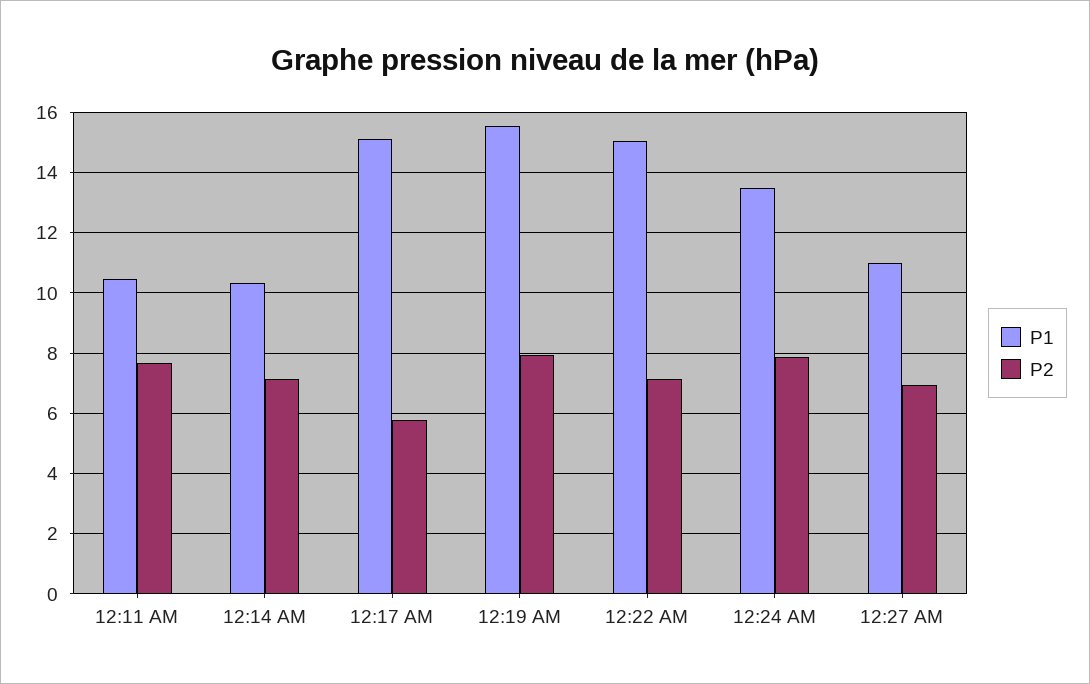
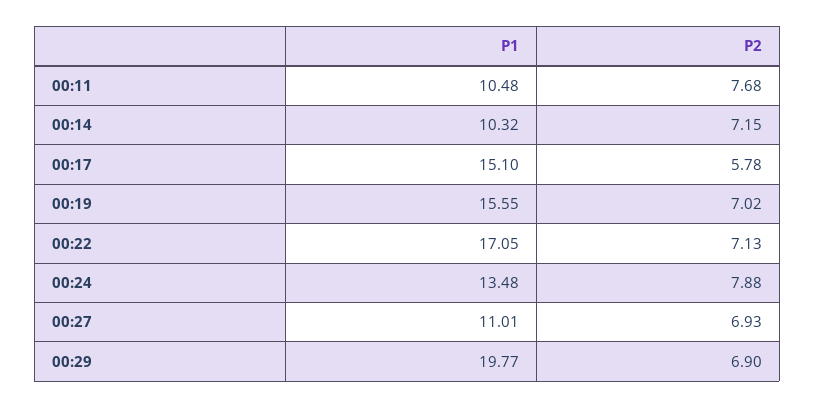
P2, 12:19 AM: 8 -> 7.02
P1, 12:22 AM: 15 -> 17.05
P1, 00:29: none -> 19.77
P2, 00:29: none -> 6.9

